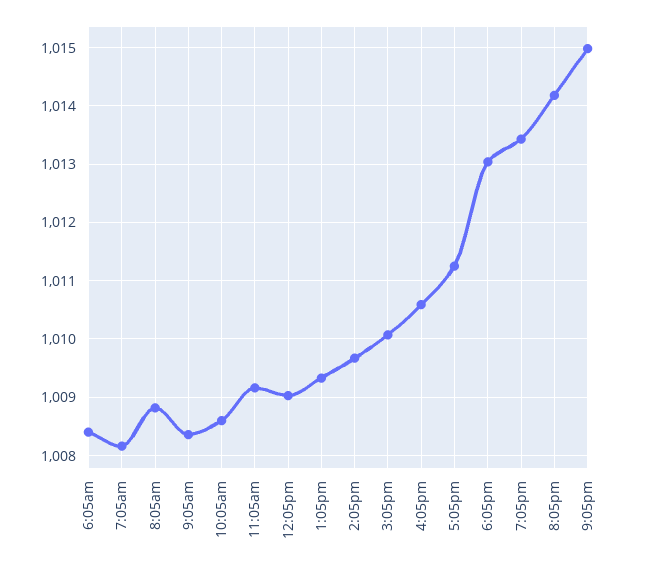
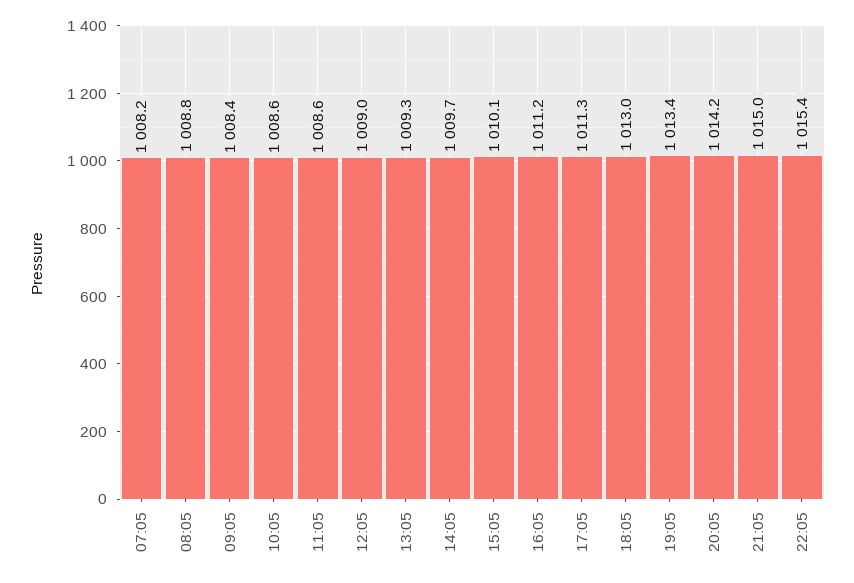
6:05am: 1008.4 -> none
11:05am: 1009.2 -> 1008.6
4:05pm: 1010.6 -> 1011.2
22:05: none -> 1015.4

